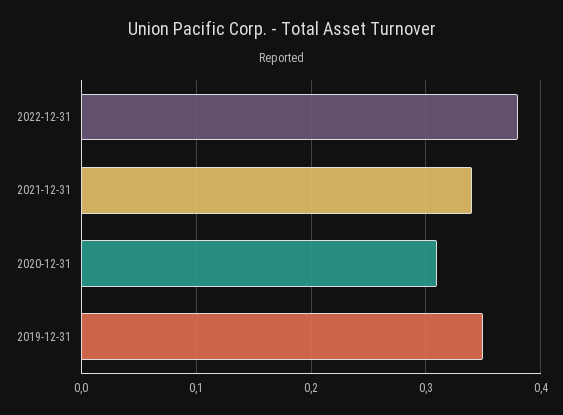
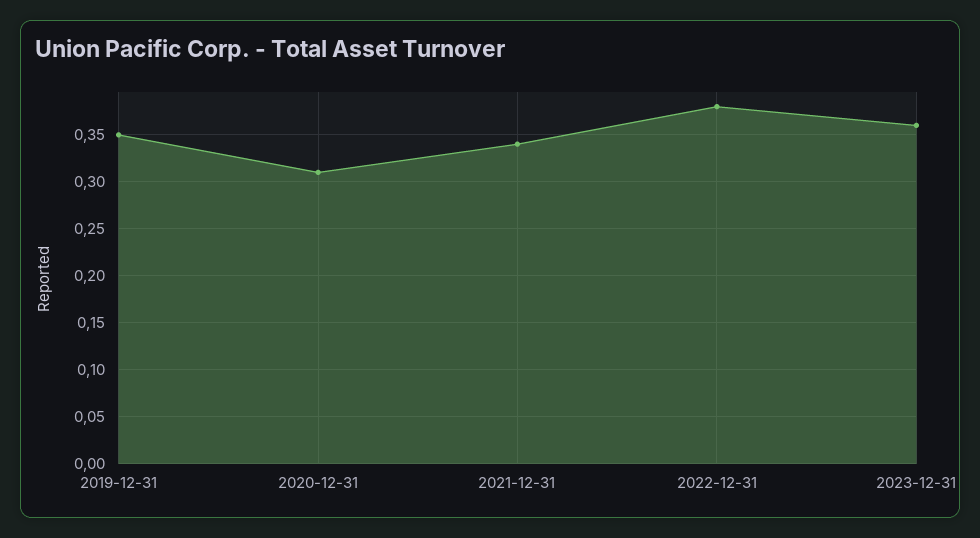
2023-12-31: none -> 0.36

